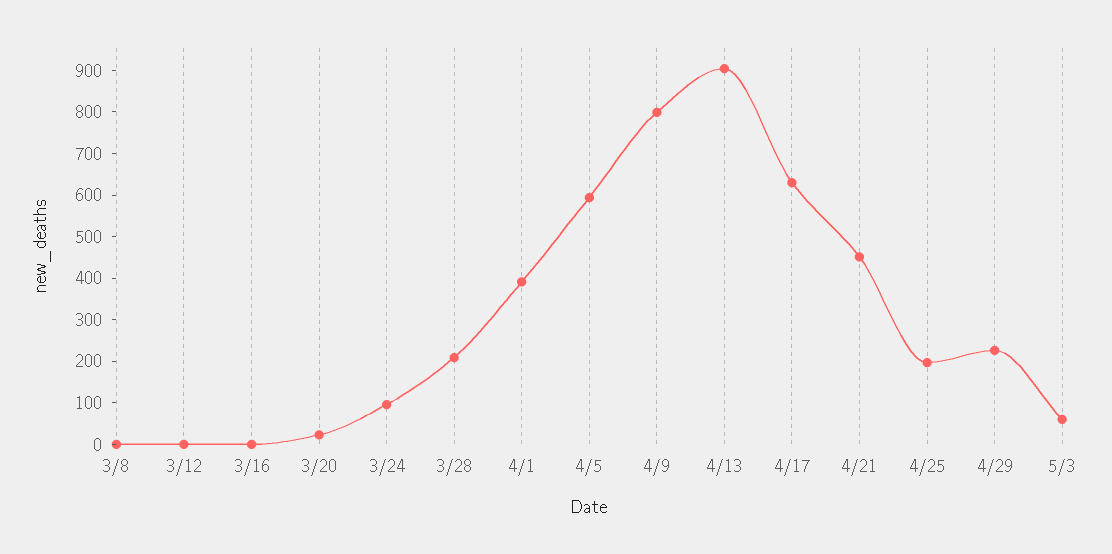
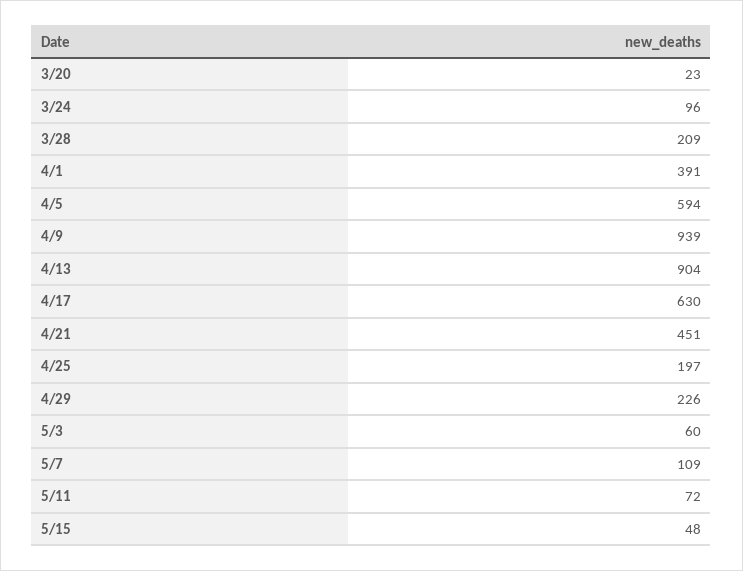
3/8: 0 -> none
3/12: 0 -> none
3/16: 0 -> none
4/9: 800 -> 939
5/7: none -> 109
5/11: none -> 72
5/15: none -> 48

